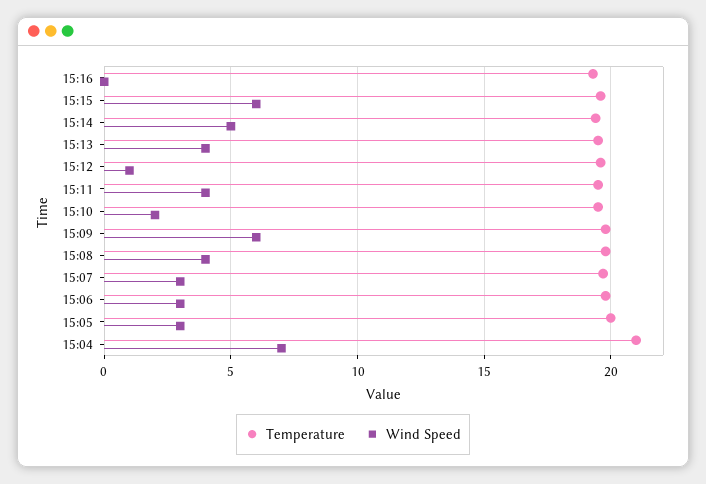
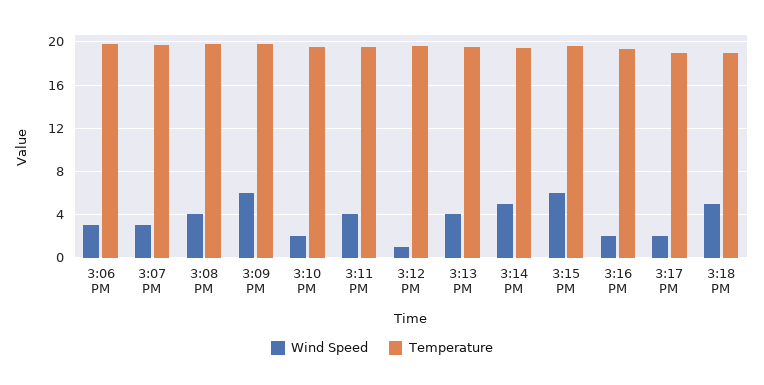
Wind Speed, 15:16: 0 -> 2
Temperature, 15:05: 20 -> none
Wind Speed, 15:05: 3 -> none
Temperature, 15:04: 21 -> none
Wind Speed, 15:04: 7 -> none
Wind Speed, 3:17 PM: none -> 2
Temperature, 3:17 PM: none -> 19
Wind Speed, 3:18 PM: none -> 5
Temperature, 3:18 PM: none -> 19

